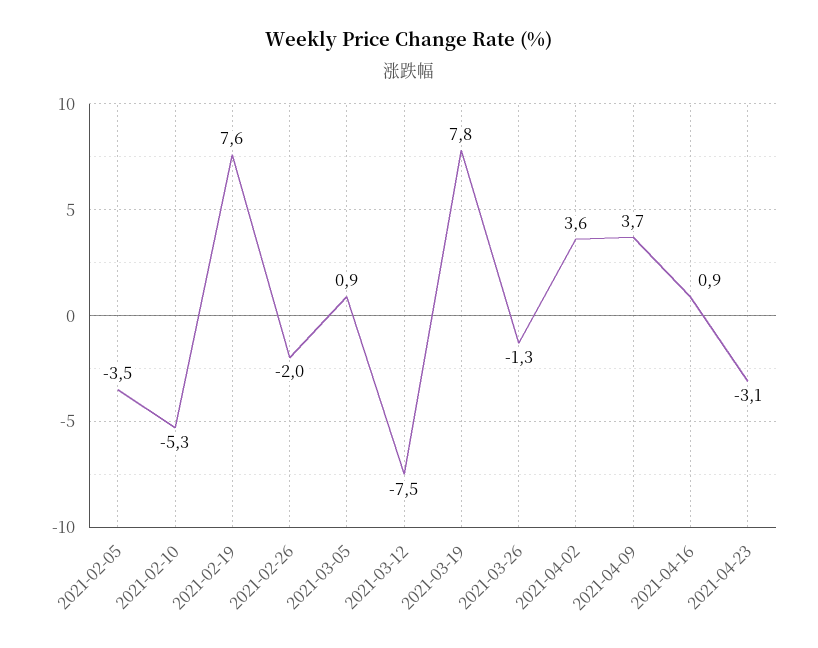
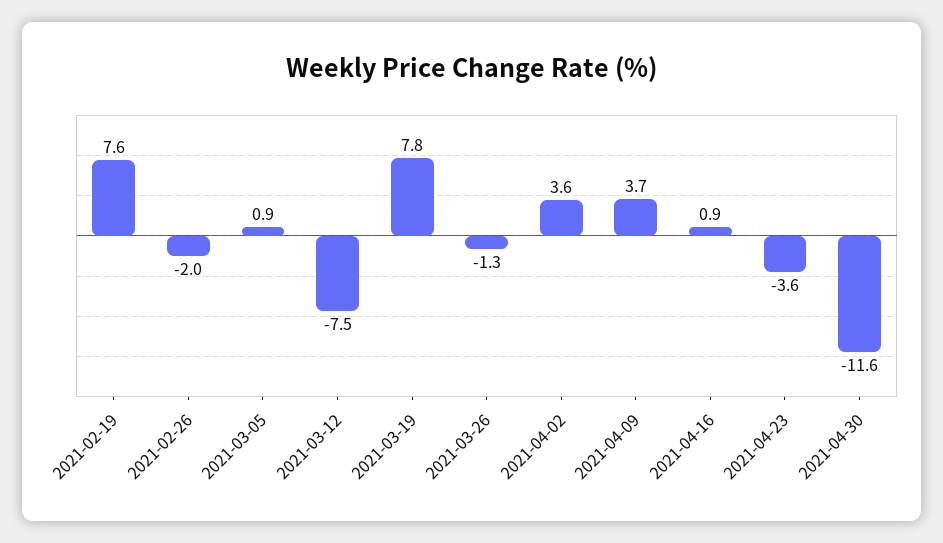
2021-02-05: -3.5 -> none
2021-02-10: -5.3 -> none
2021-04-23: -3.1 -> -3.6
2021-04-30: none -> -11.6

